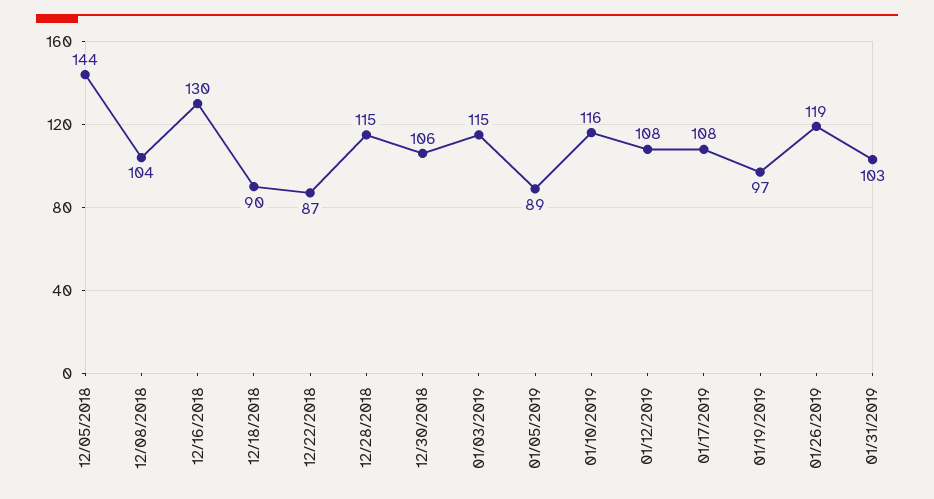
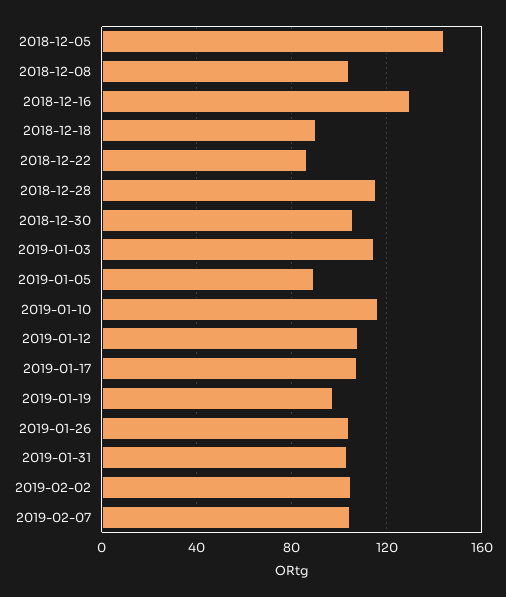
01/26/2019: 119 -> 105
2019-02-02: none -> 105
2019-02-07: none -> 105

